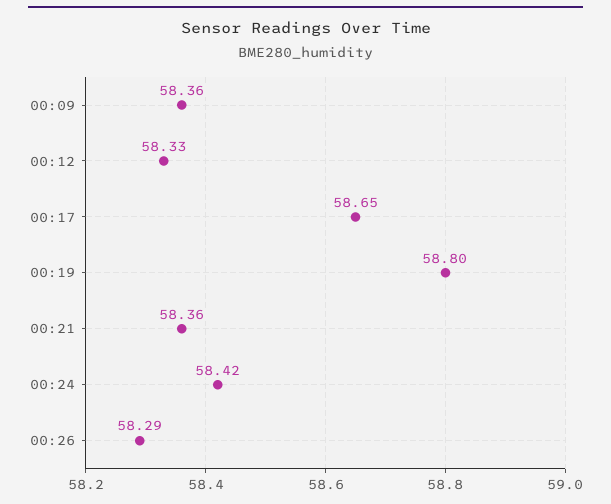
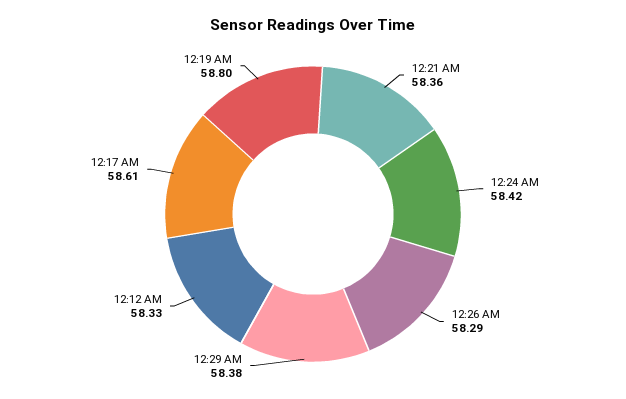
00:09: 58.36 -> none
00:17: 58.65 -> 58.61
12:29 AM: none -> 58.38

